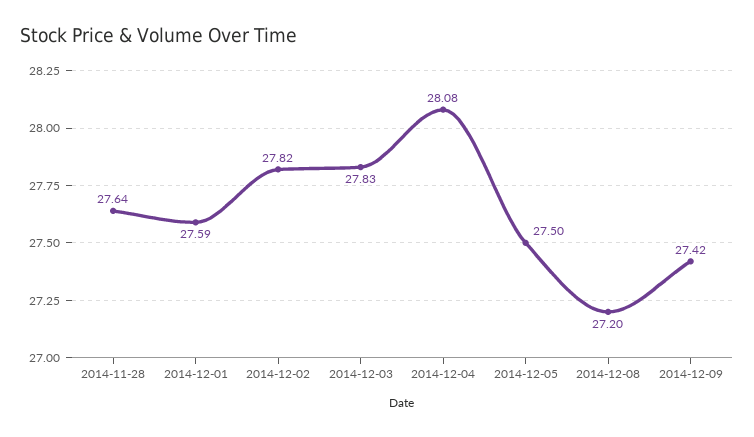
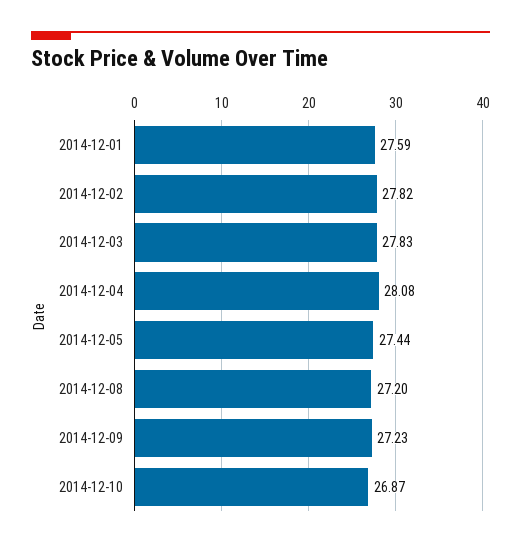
2014-11-28: 27.64 -> none
2014-12-05: 27.5 -> 27.44
2014-12-09: 27.42 -> 27.23
2014-12-10: none -> 26.87

